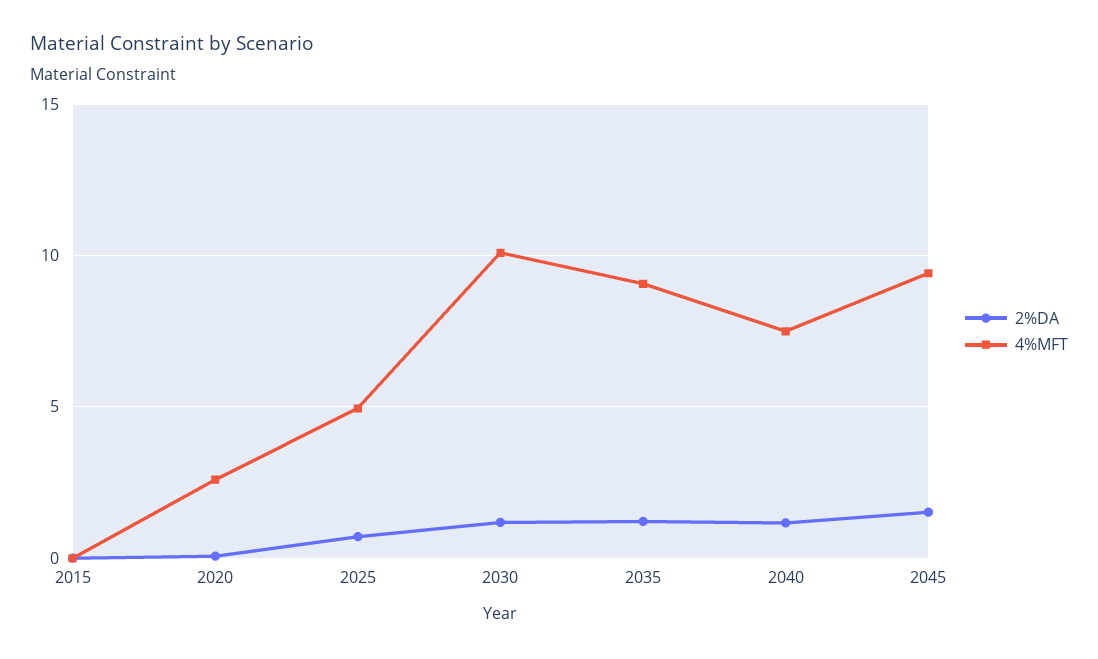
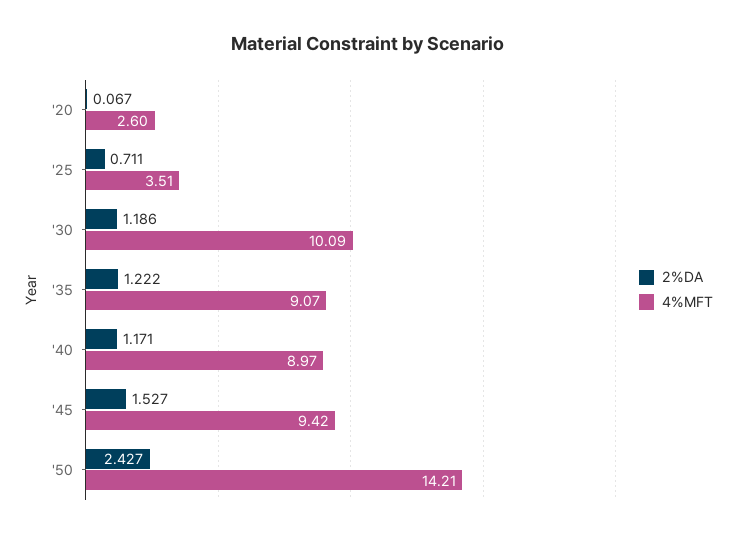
2%DA, 2015: 0 -> none
4%MFT, 2015: 0 -> none
4%MFT, 2025: 5 -> 3.51
4%MFT, 2040: 7.5 -> 8.97
2%DA, '50: none -> 2.427
4%MFT, '50: none -> 14.21

